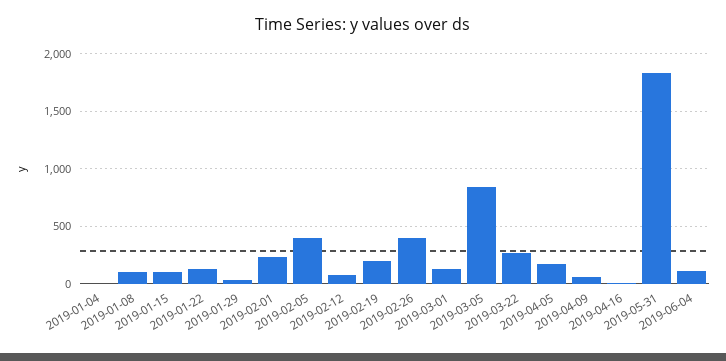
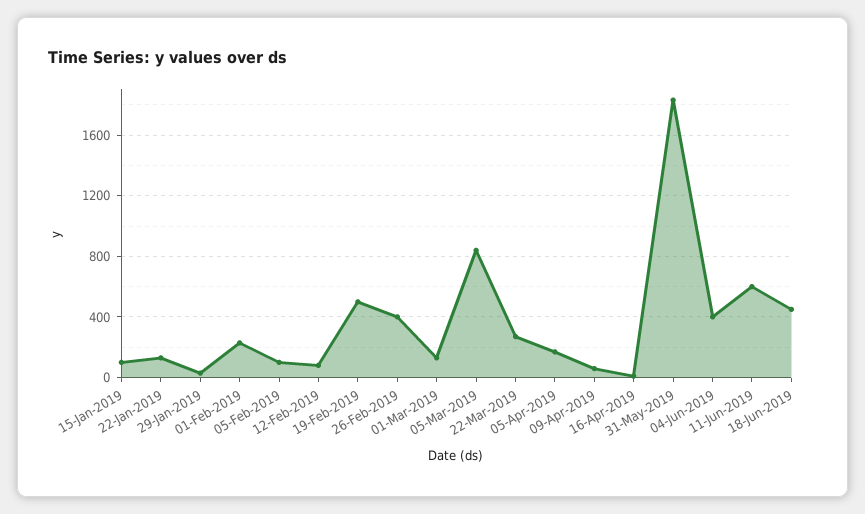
2019-01-04: 0 -> none
2019-01-08: 100 -> none
2019-02-05: 400 -> 100
2019-02-19: 200 -> 500
2019-06-04: 100 -> 400
11-Jun-2019: none -> 600
18-Jun-2019: none -> 450

